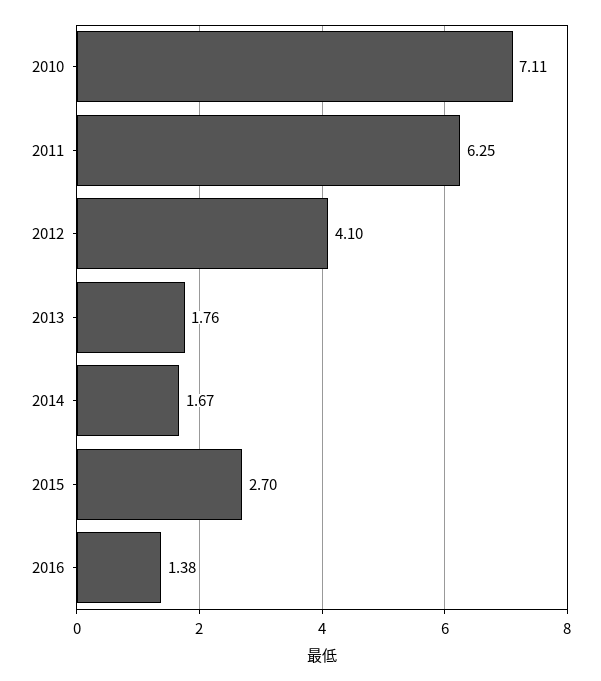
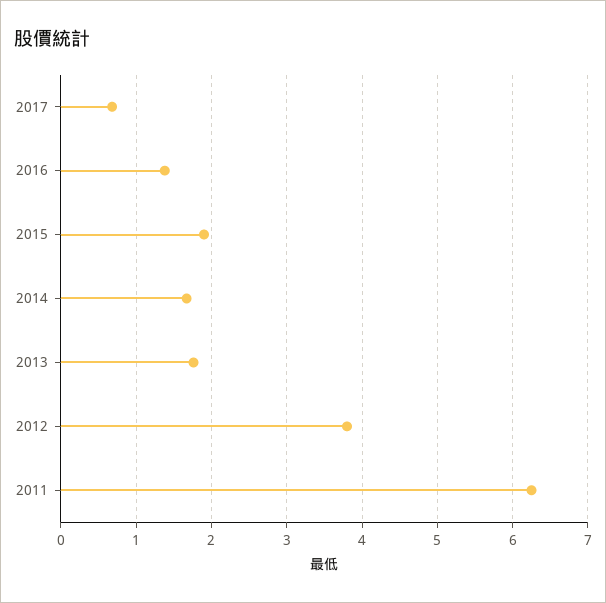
2010: 7.11 -> none
2012: 4.1 -> 3.8
2015: 2.7 -> 1.9
2017: none -> 0.7

